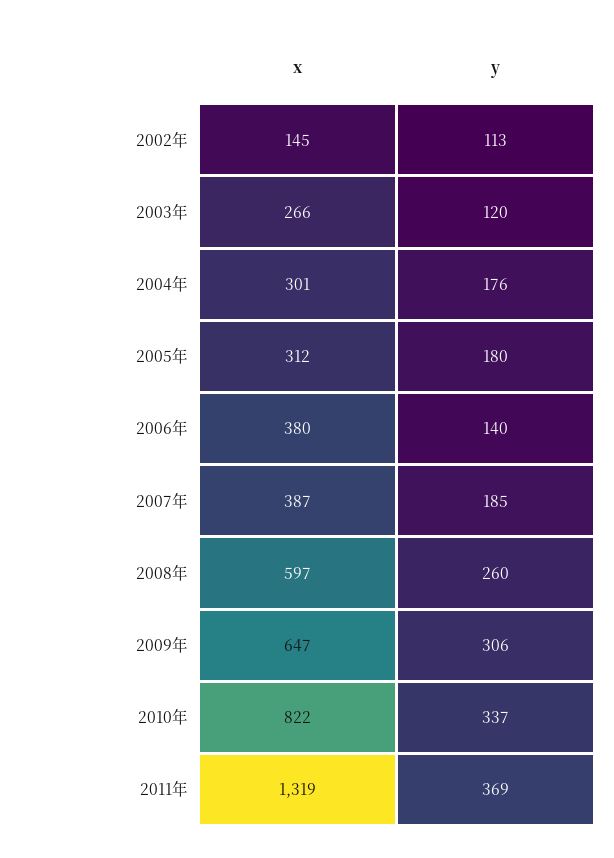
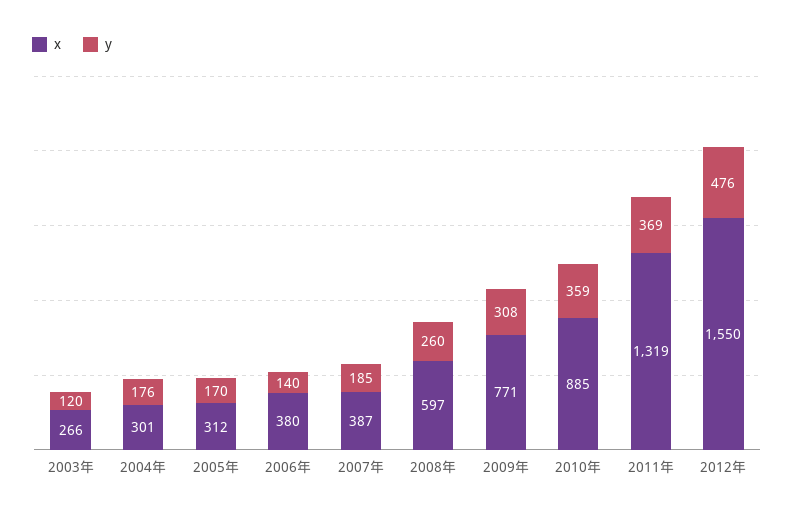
x, 2002年: 145 -> none
y, 2002年: 113 -> none
y, 2005年: 180 -> 170
x, 2009年: 647 -> 771
y, 2009年: 306 -> 308
x, 2010年: 822 -> 885
y, 2010年: 337 -> 359
x, 2012年: none -> 1550
y, 2012年: none -> 476

